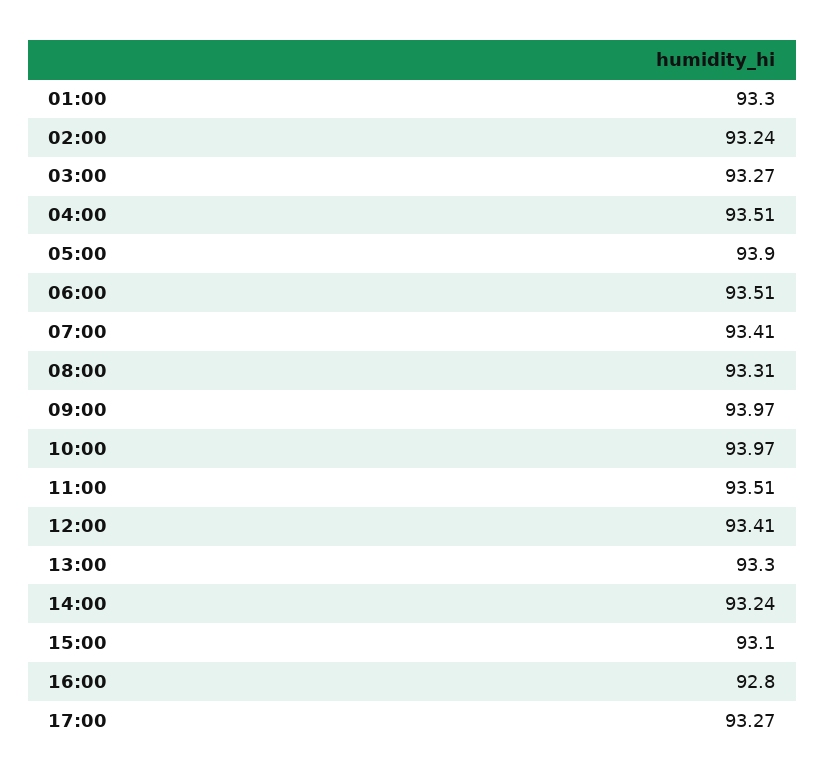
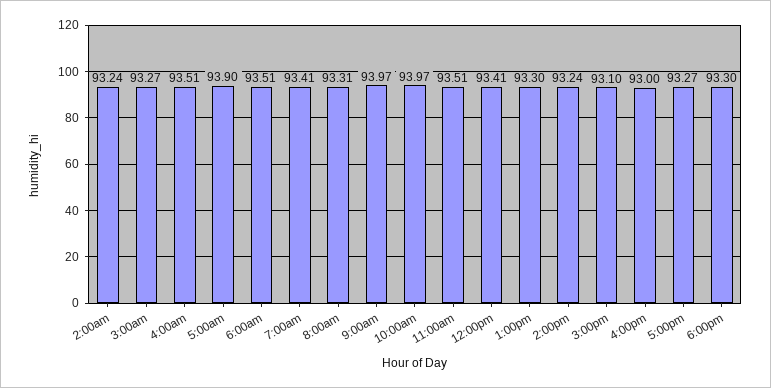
01:00: 93.3 -> none
16:00: 92.8 -> 93
6:00pm: none -> 93.3

